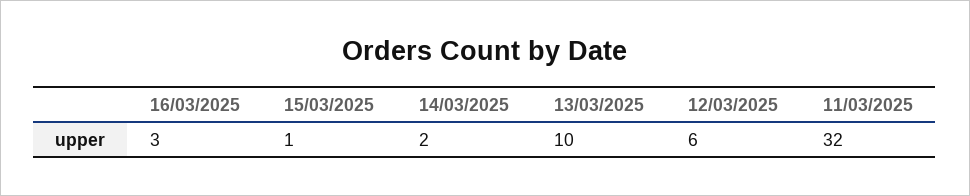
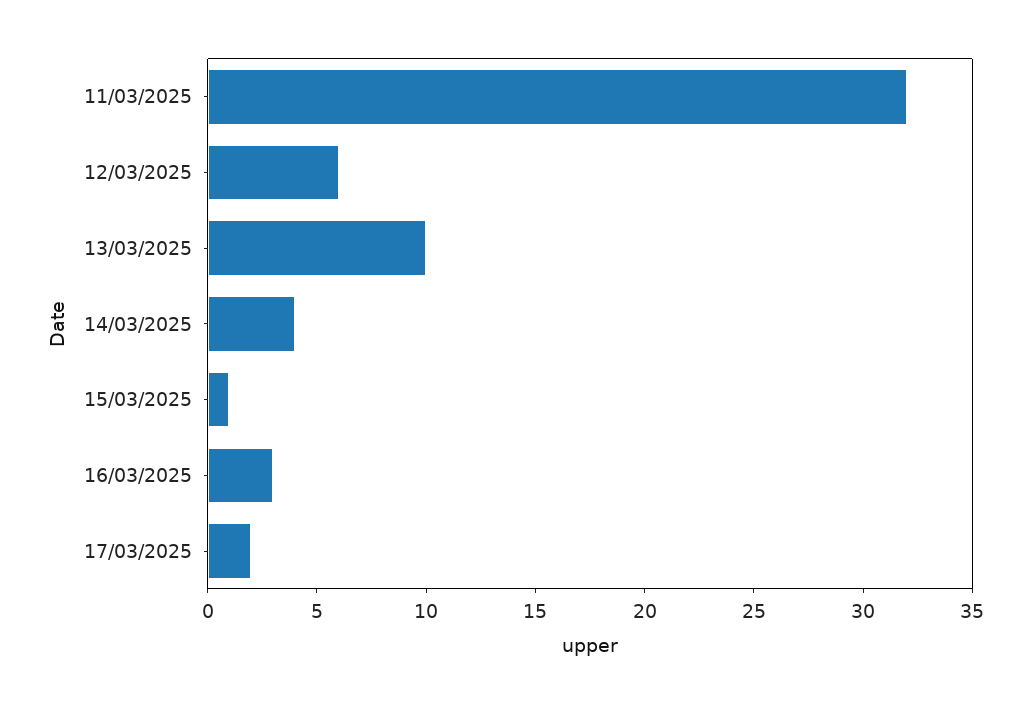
14/03/2025: 2 -> 4
17/03/2025: none -> 2

